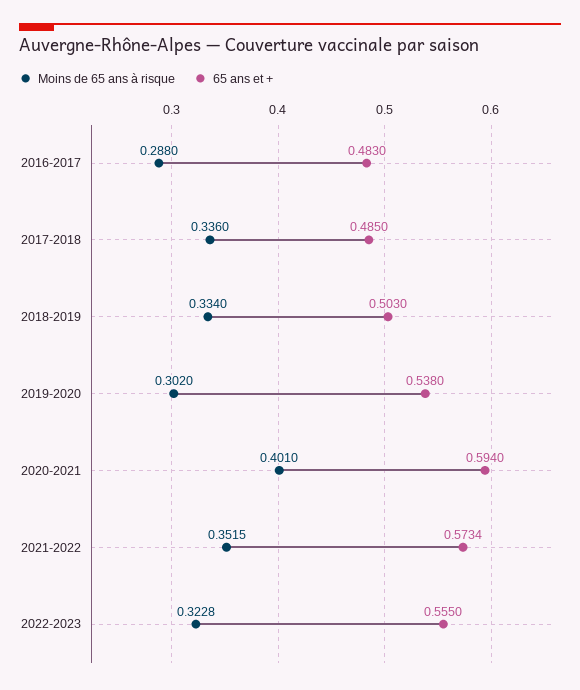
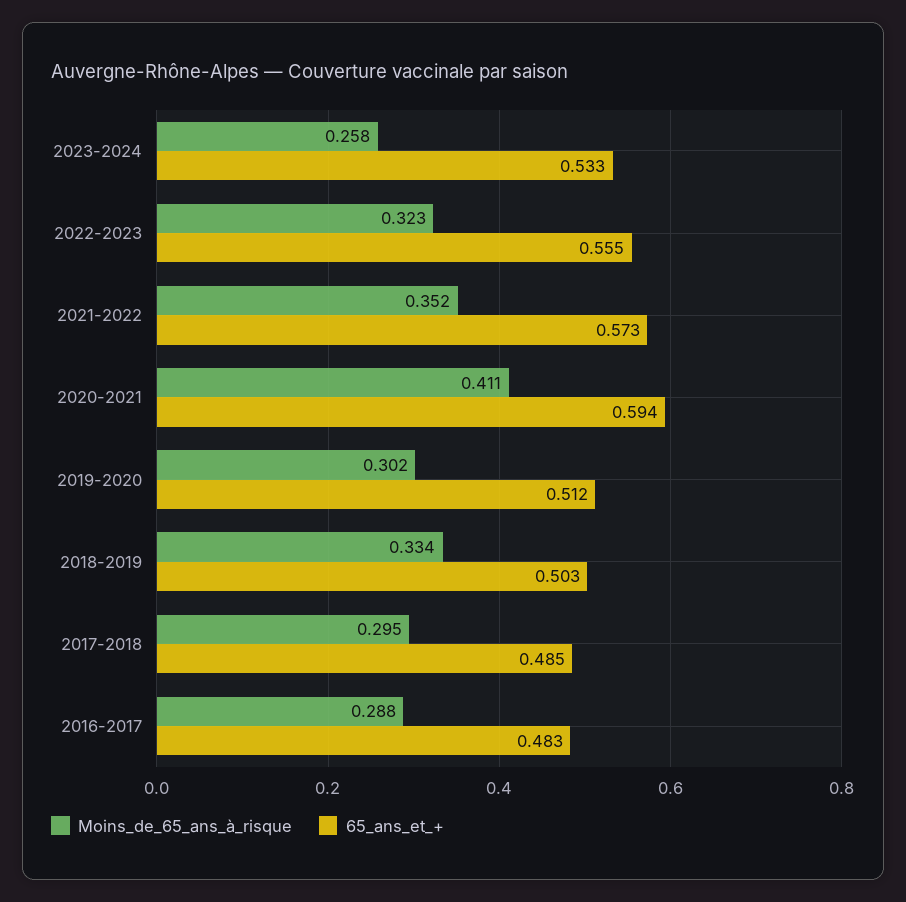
Moins de 65 ans à risque, 2017-2018: 0.336 -> 0.295
65 ans et +, 2019-2020: 0.538 -> 0.512
Moins de 65 ans à risque, 2020-2021: 0.401 -> 0.411
Moins de 65 ans à risque, 2023-2024: none -> 0.258
65 ans et +, 2023-2024: none -> 0.533

